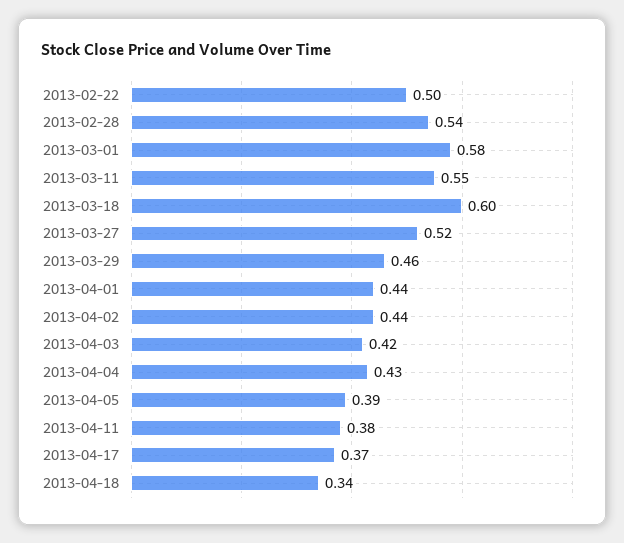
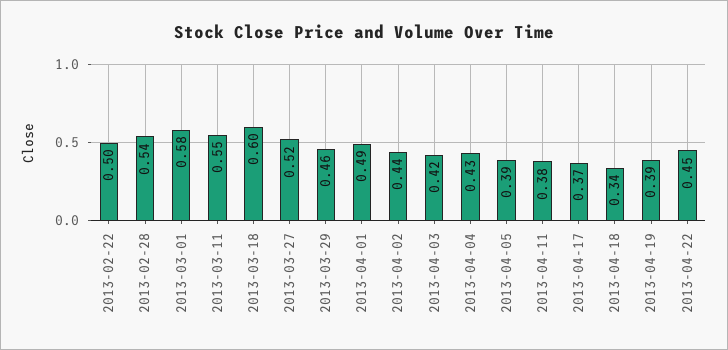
2013-04-01: 0.44 -> 0.49
2013-04-19: none -> 0.39
2013-04-22: none -> 0.45

